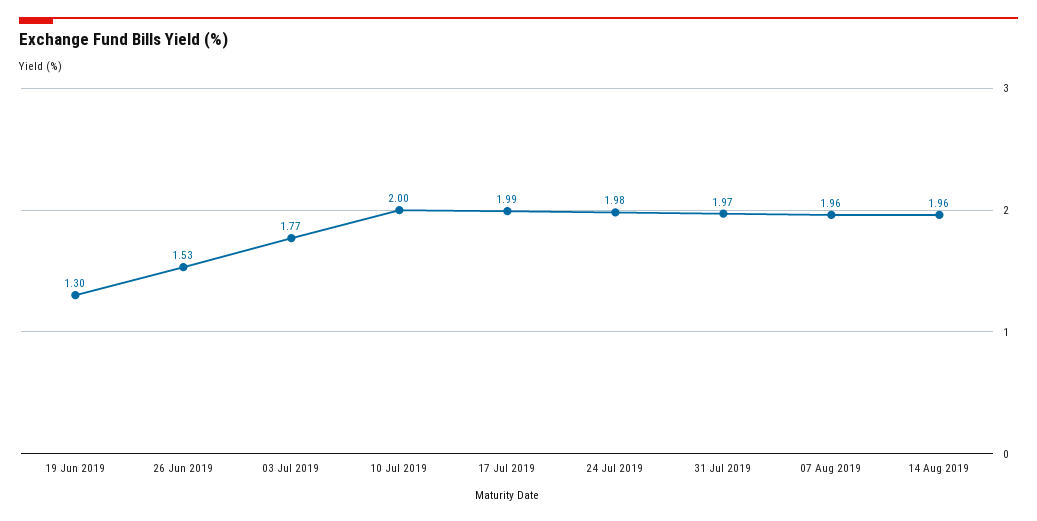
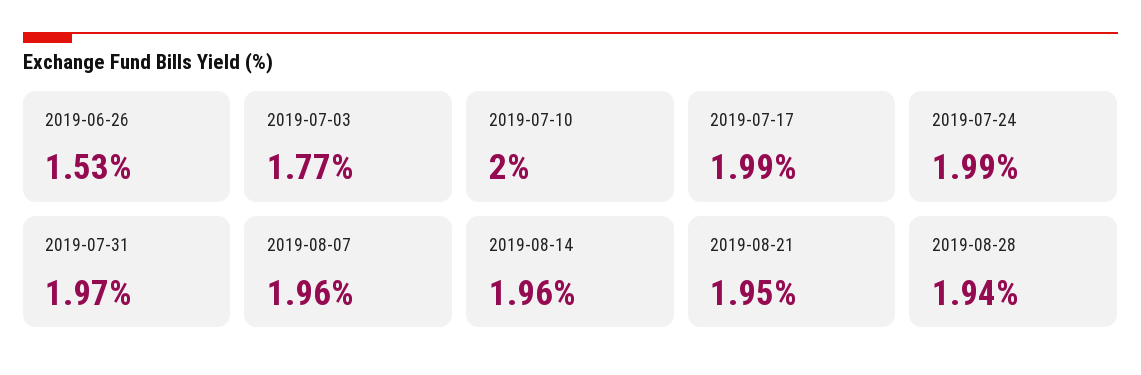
19 Jun 2019: 1.3 -> none
24 Jul 2019: 1.98 -> 1.99
2019-08-21: none -> 1.95
2019-08-28: none -> 1.94

